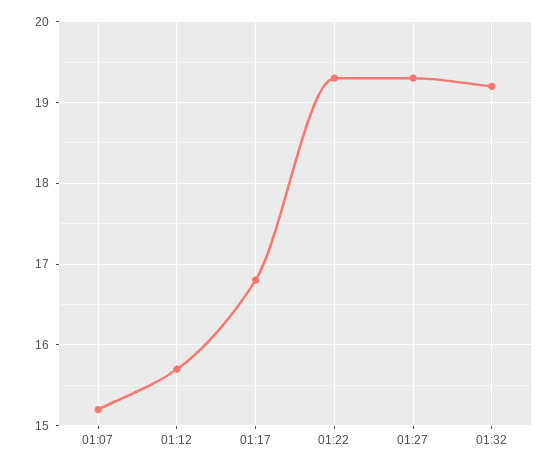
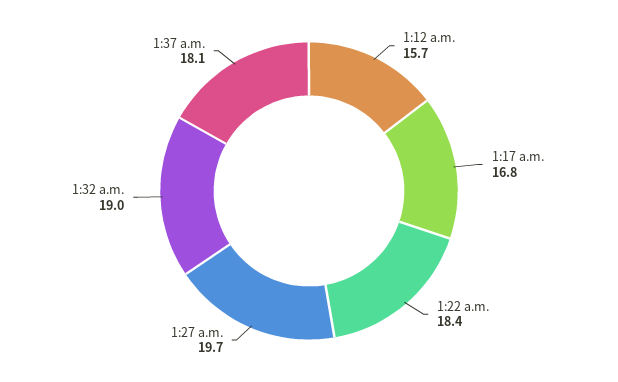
01:07: 15.2 -> none
01:22: 19.3 -> 18.4
01:27: 19.3 -> 19.7
01:32: 19.2 -> 19
1:37 a.m.: none -> 18.1

